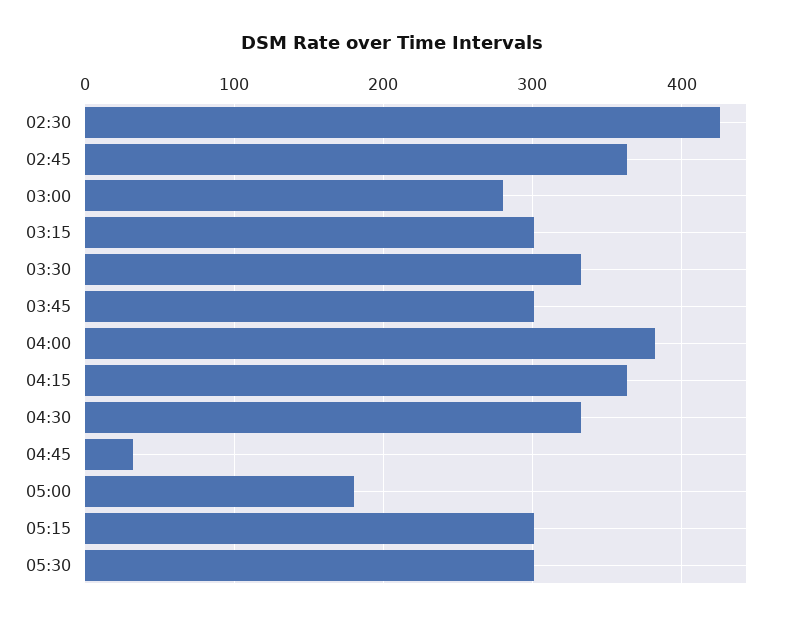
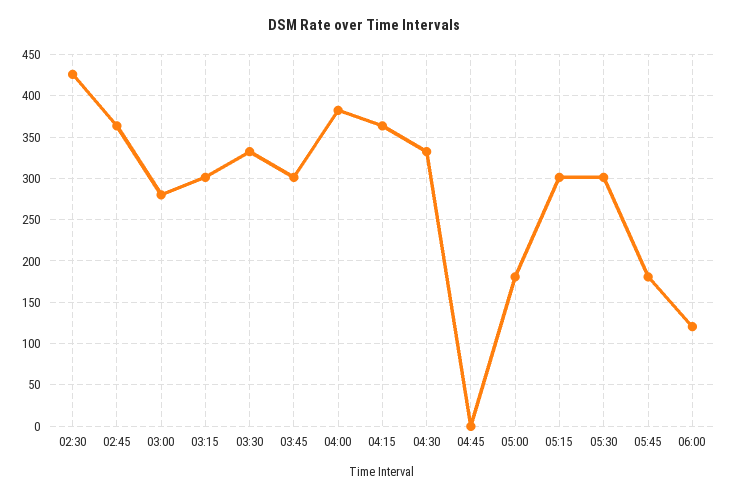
04:45: 30 -> 0
05:45: none -> 180
06:00: none -> 120

